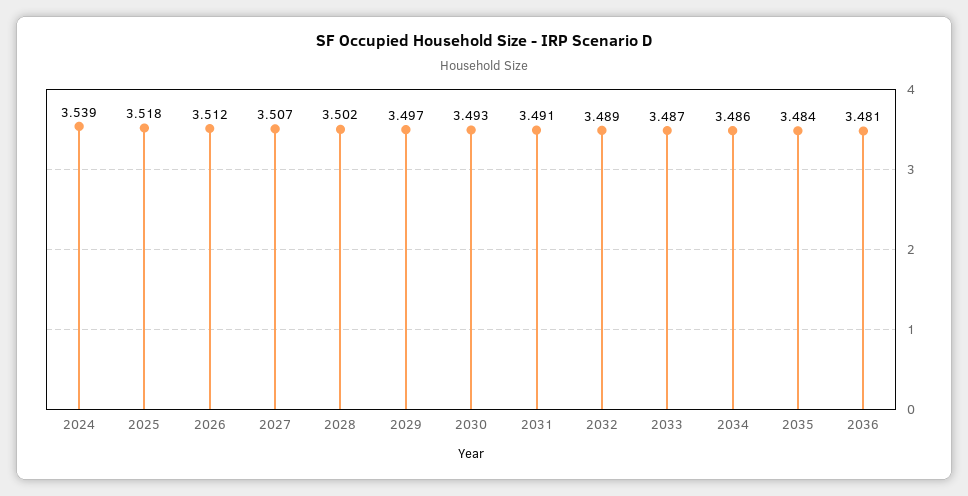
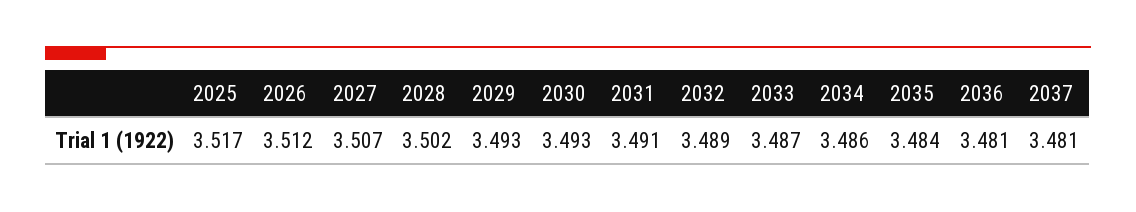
2024: 3.539 -> none
2025: 3.518 -> 3.517
2029: 3.497 -> 3.493
2037: none -> 3.481

